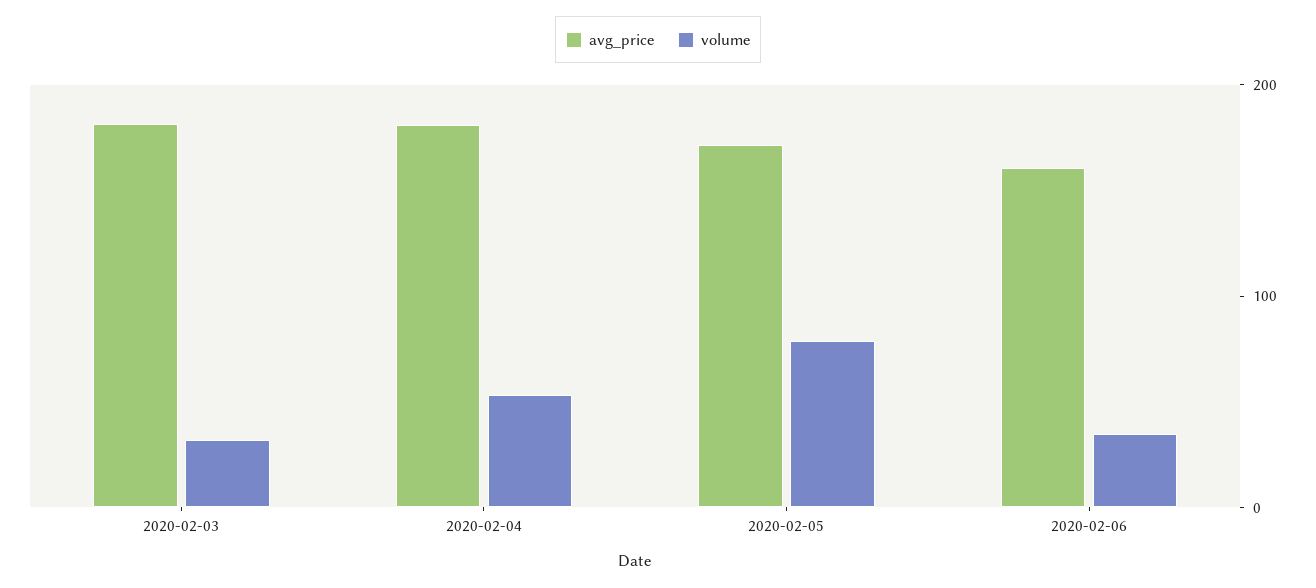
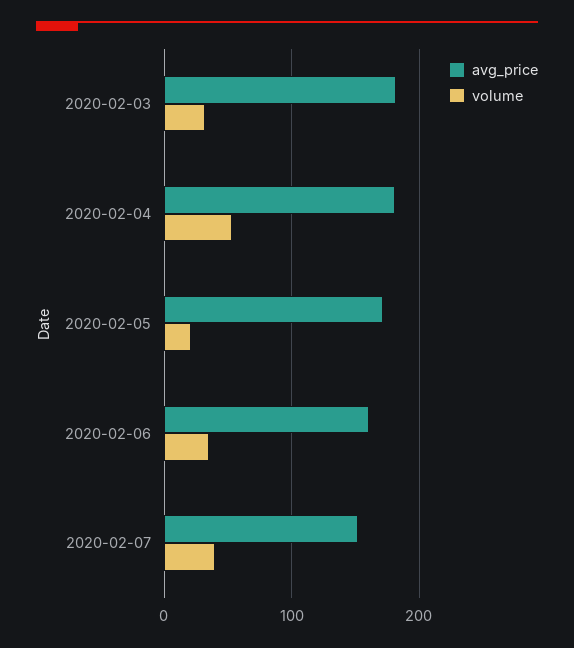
volume, 2020-02-05: 80 -> 20
avg_price, 2020-02-07: none -> 150
volume, 2020-02-07: none -> 40

